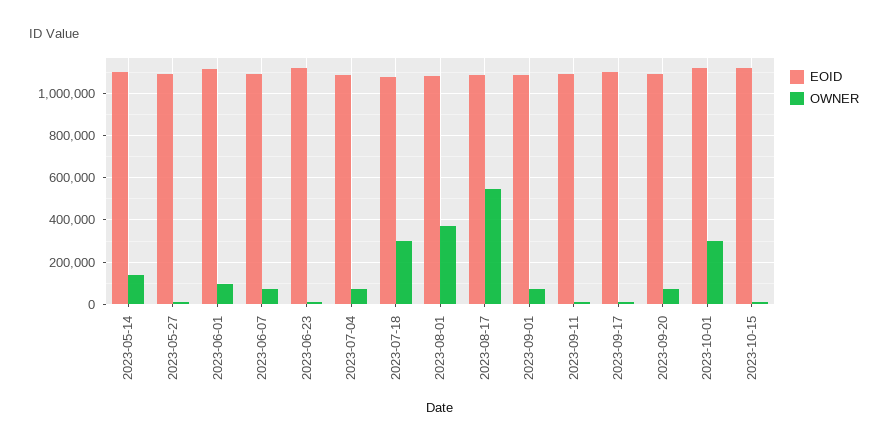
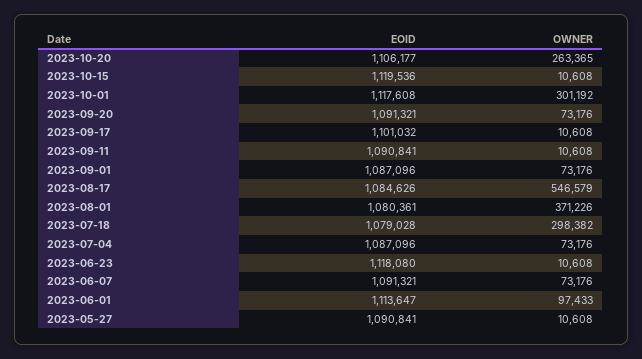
EOID, 2023-05-14: 1100000 -> none
OWNER, 2023-05-14: 150000 -> none
EOID, 2023-10-20: none -> 1106177
OWNER, 2023-10-20: none -> 263365

